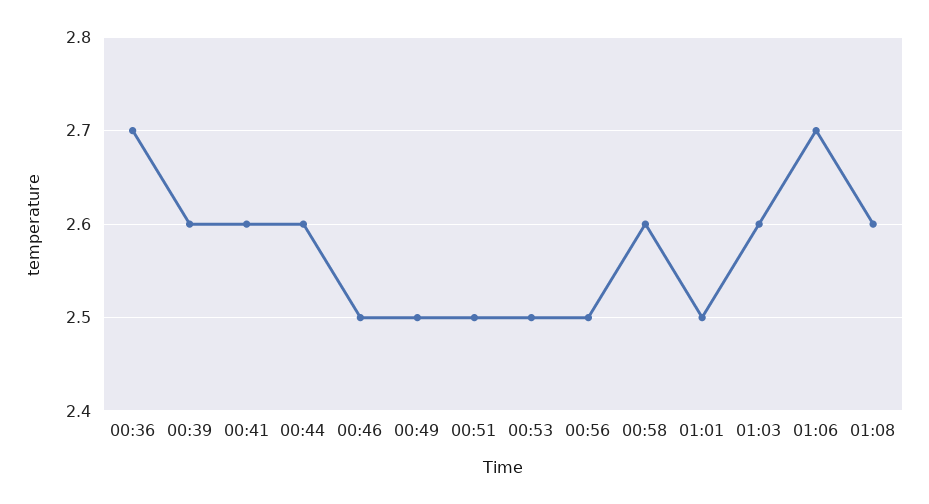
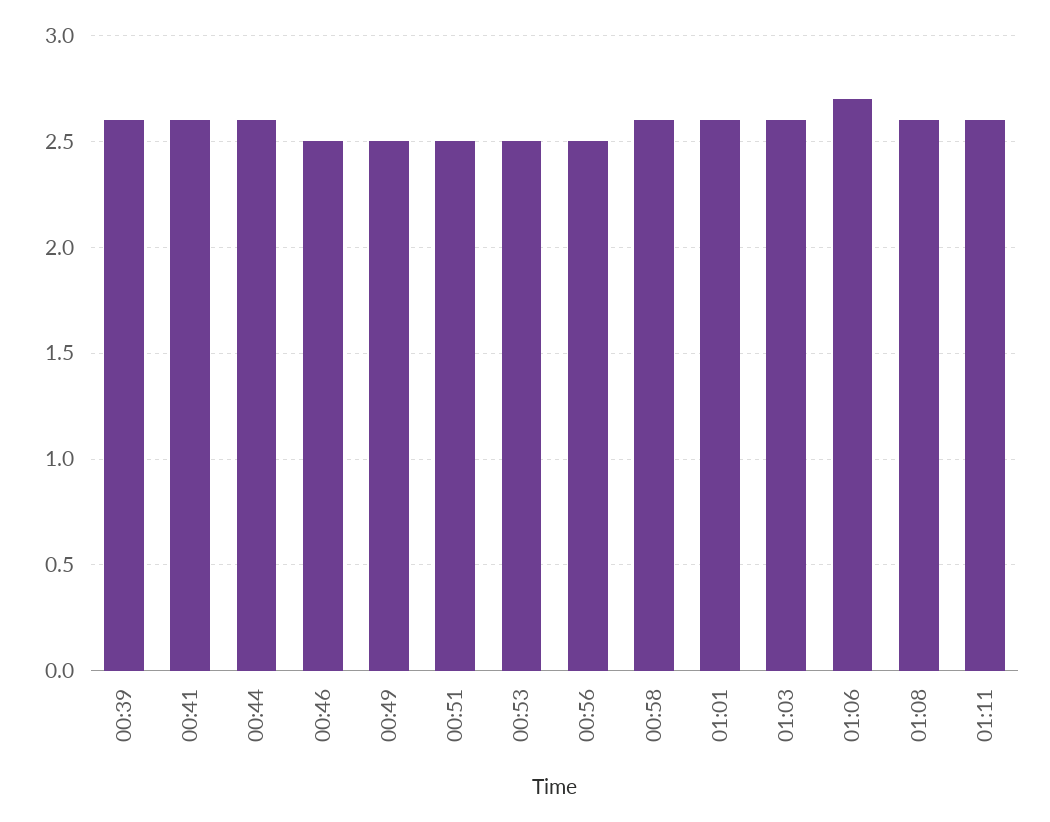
00:36: 2.7 -> none
01:01: 2.5 -> 2.6
01:11: none -> 2.6

